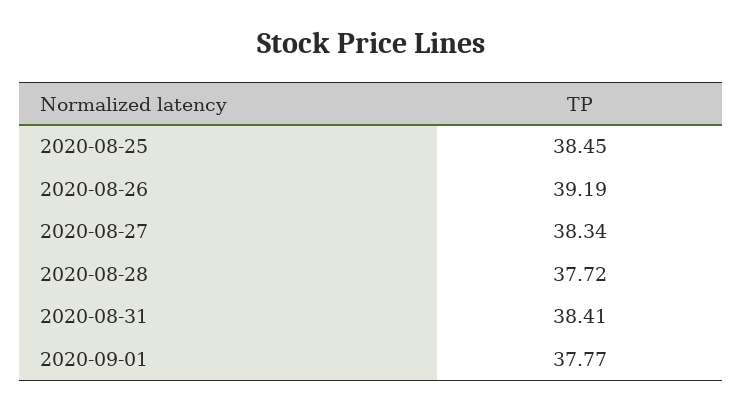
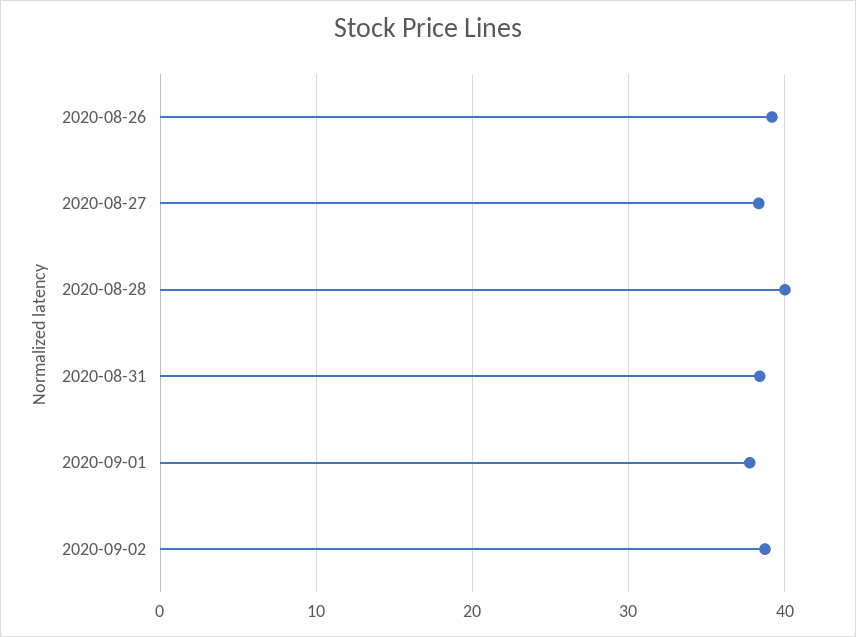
2020-08-25: 38.45 -> none
2020-08-28: 37.72 -> 40
2020-09-02: none -> 39

